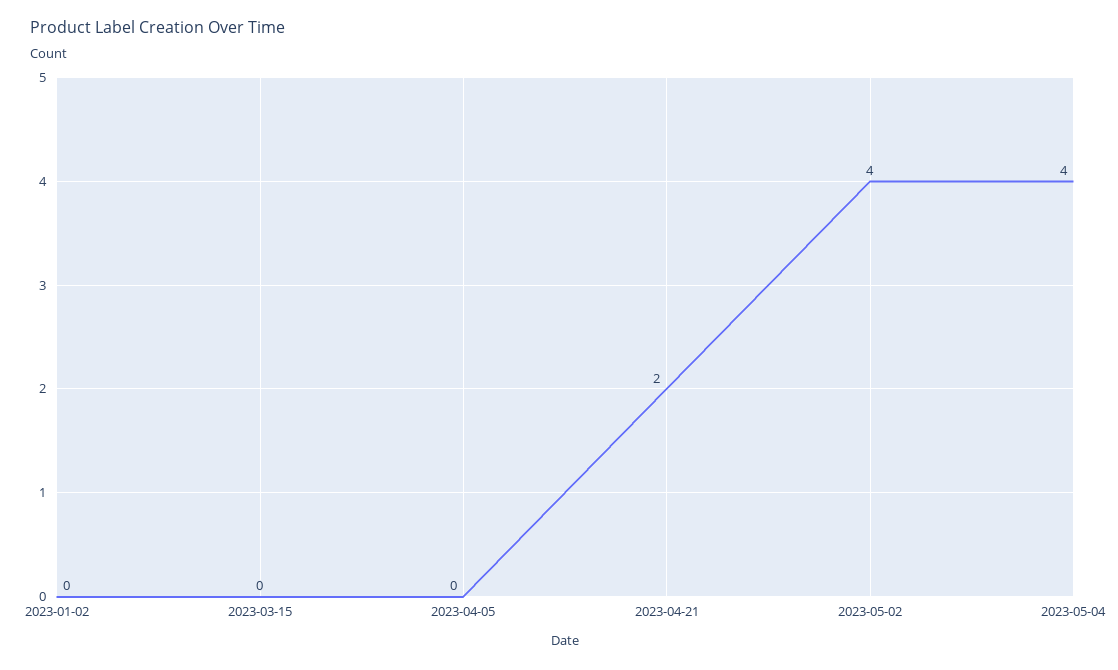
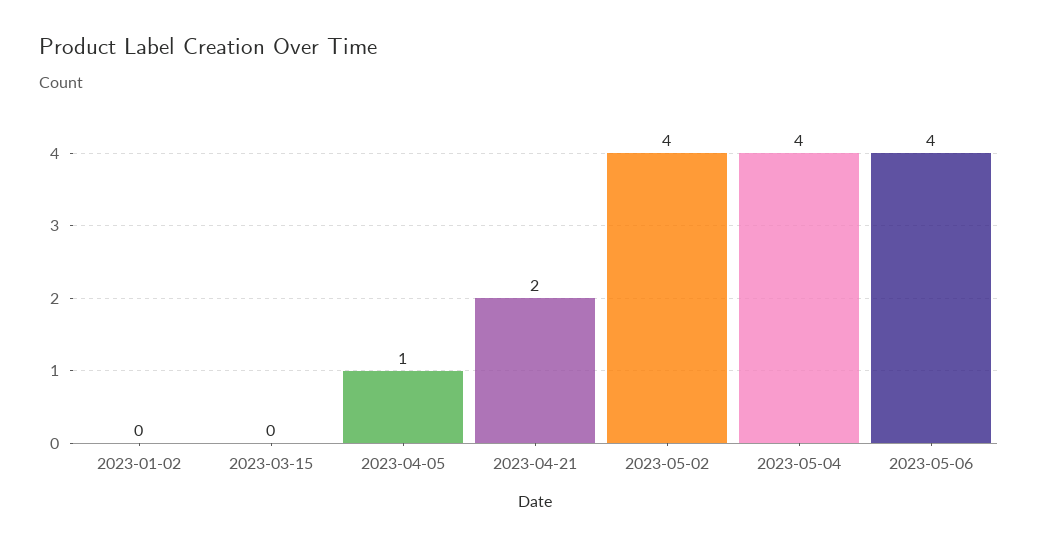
2023-04-05: 0 -> 1
2023-05-06: none -> 4

